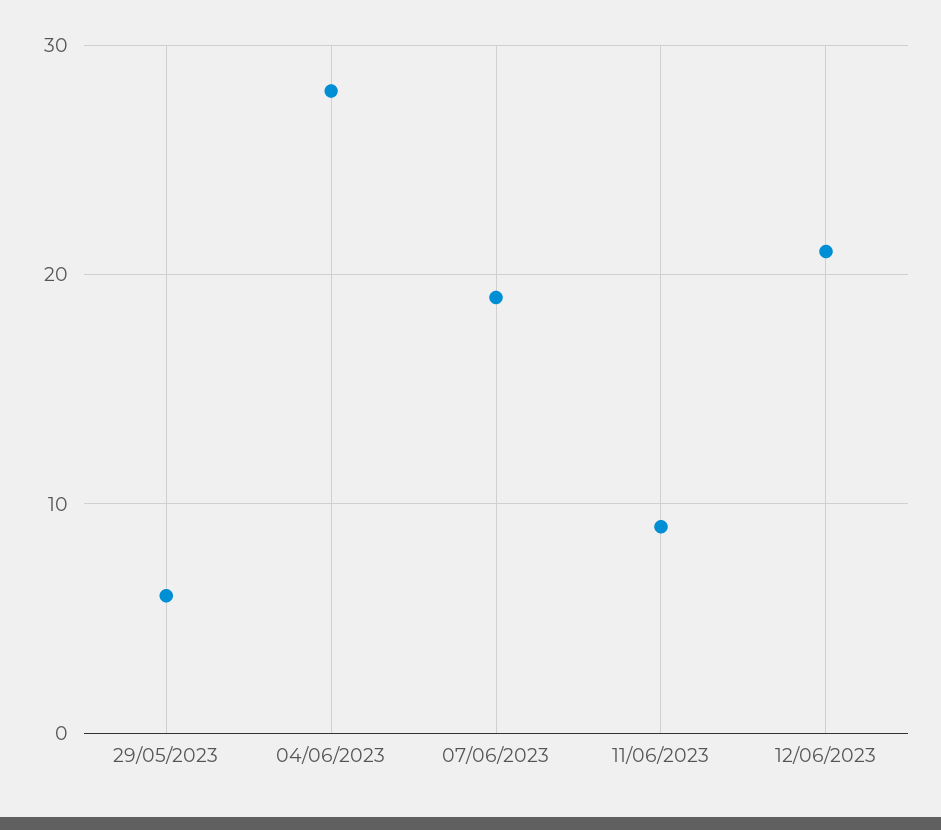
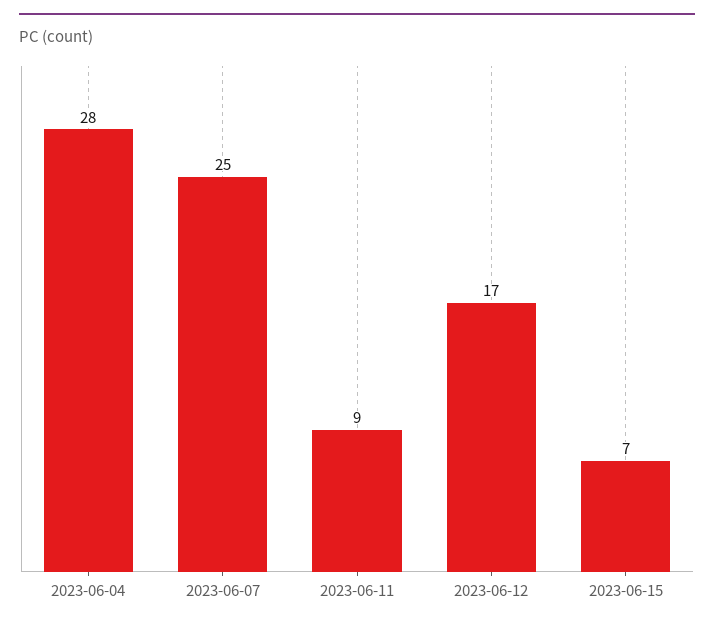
29/05/2023: 6 -> none
07/06/2023: 19 -> 25
12/06/2023: 21 -> 17
2023-06-15: none -> 7

